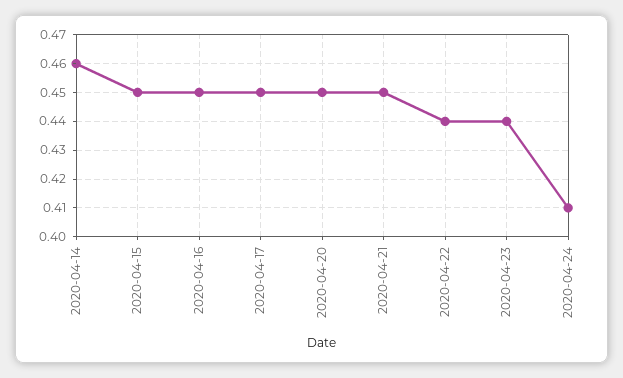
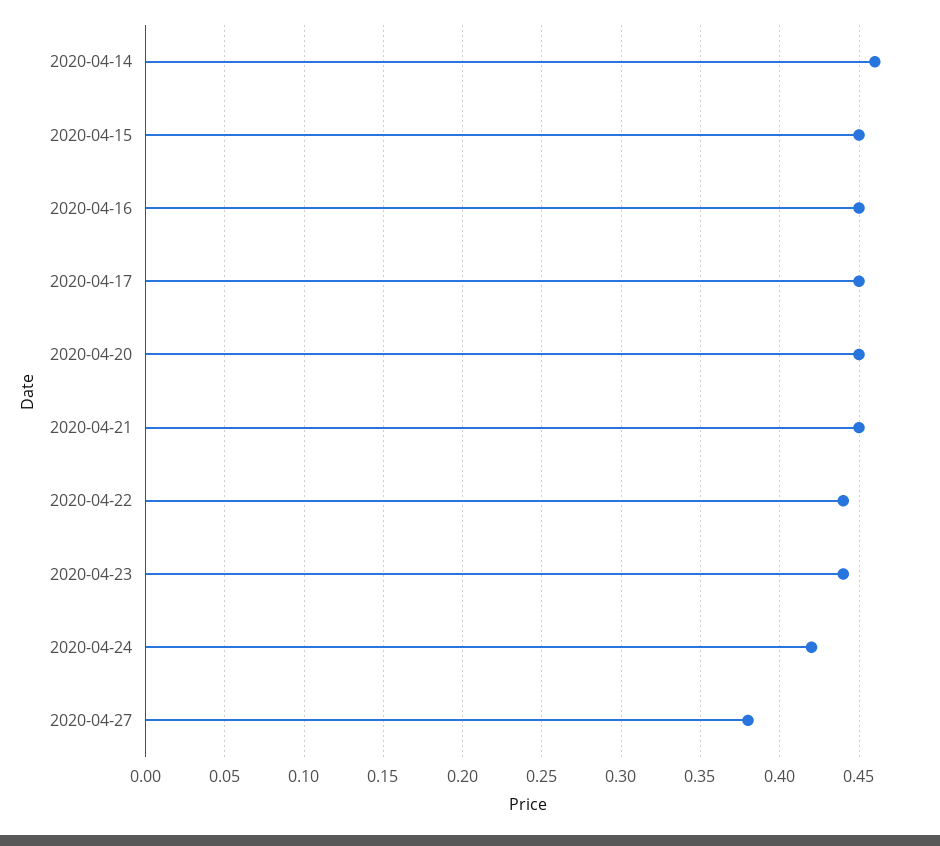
2020-04-24: 0.41 -> 0.42
2020-04-27: none -> 0.38

